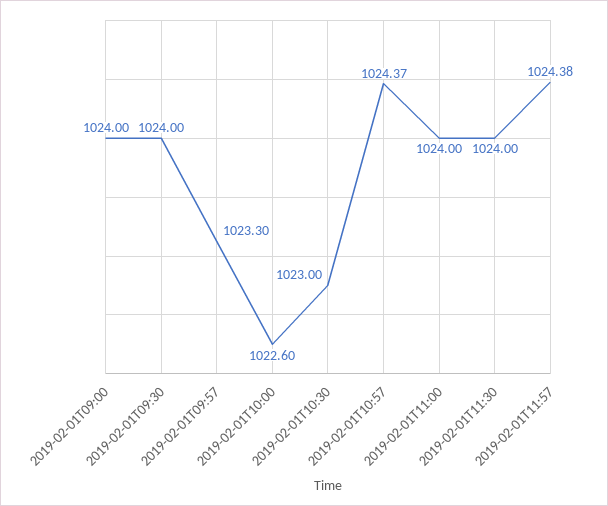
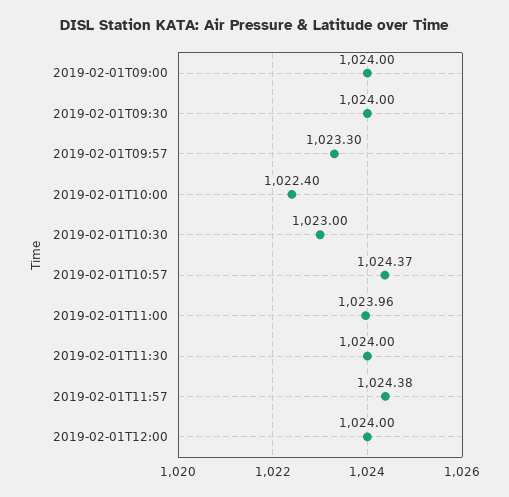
2019-02-01T10:00: 1022.6 -> 1022.4
2019-02-01T11:00: 1024 -> 1023.96
2019-02-01T12:00: none -> 1024

